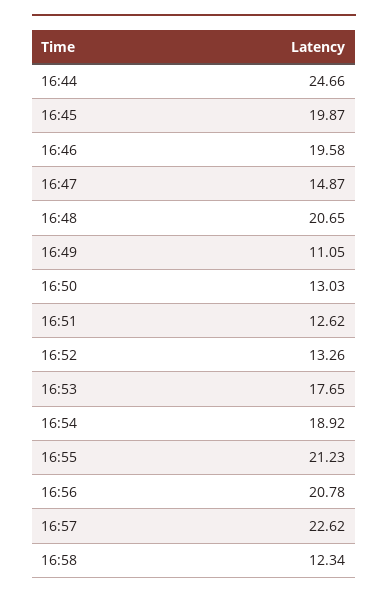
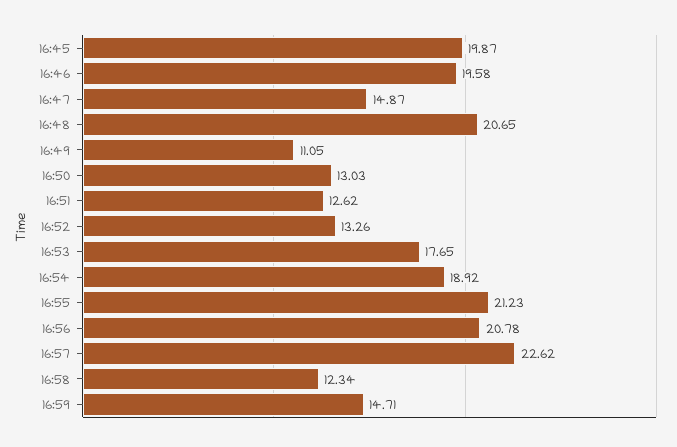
16:44: 24.66 -> none
16:59: none -> 14.71

